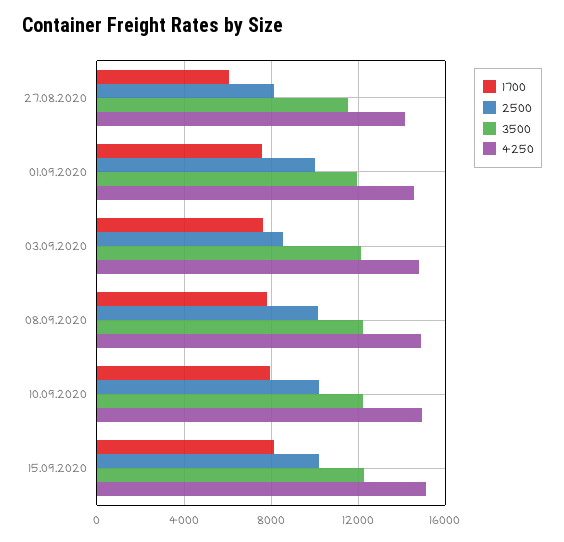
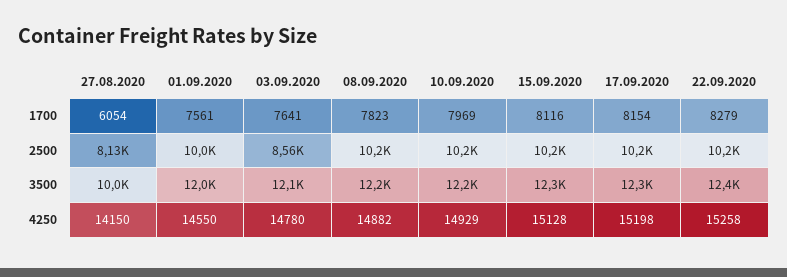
3500, 27.08.2020: 11500 -> 10000
1700, 17.09.2020: none -> 8154
1700, 22.09.2020: none -> 8279
2500, 17.09.2020: none -> 10200
2500, 22.09.2020: none -> 10200
3500, 17.09.2020: none -> 12300
3500, 22.09.2020: none -> 12400
4250, 17.09.2020: none -> 15198
4250, 22.09.2020: none -> 15258

